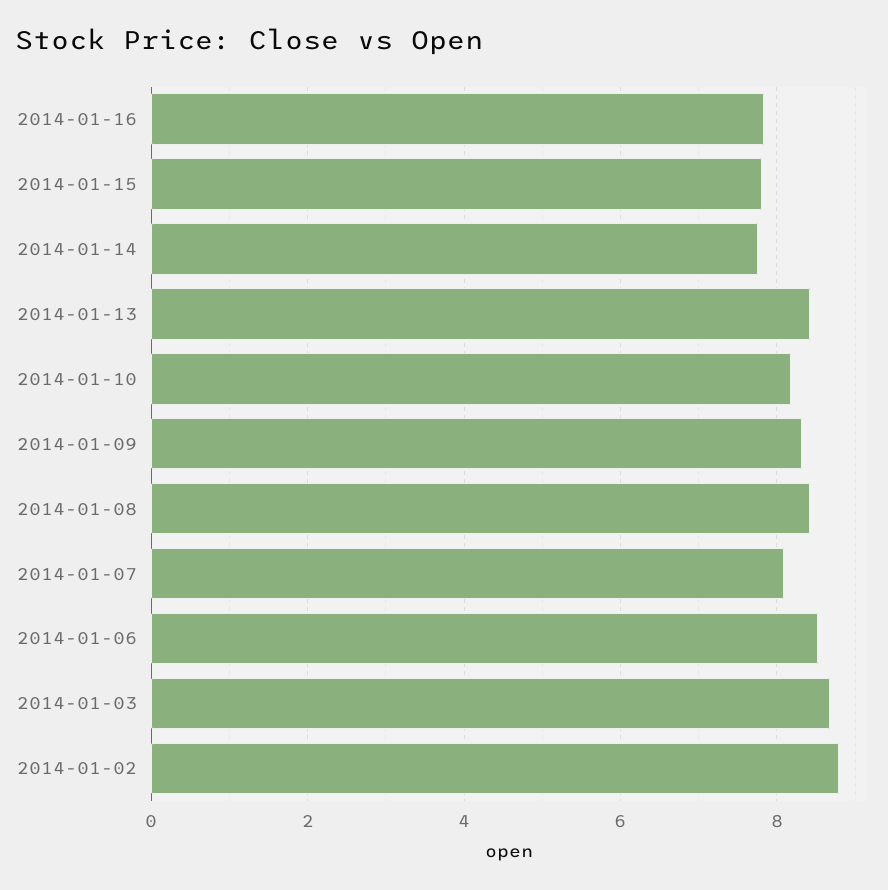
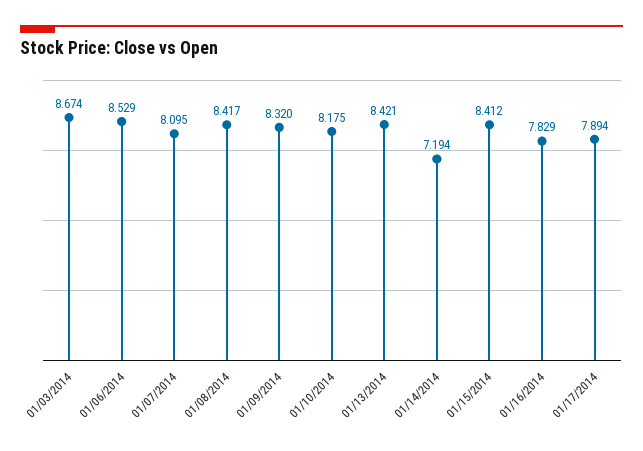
2014-01-15: 7.8 -> 8.412
2014-01-14: 7.8 -> 7.194
2014-01-02: 8.8 -> none
01/17/2014: none -> 7.894

